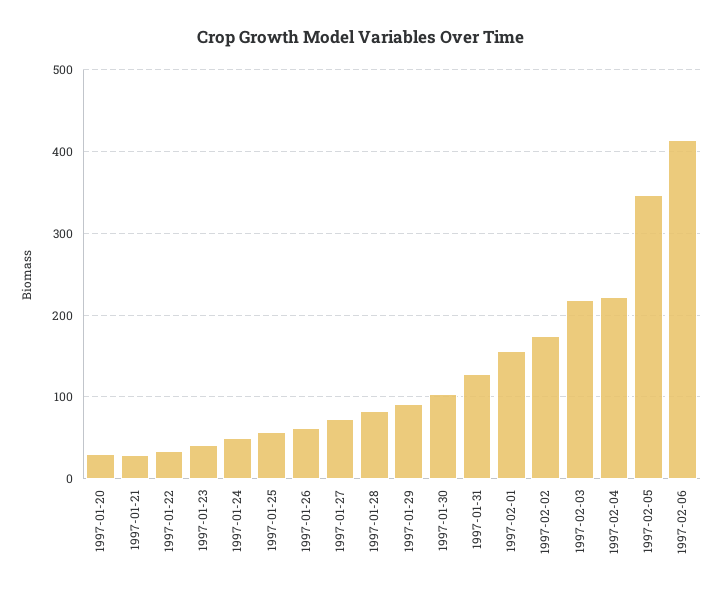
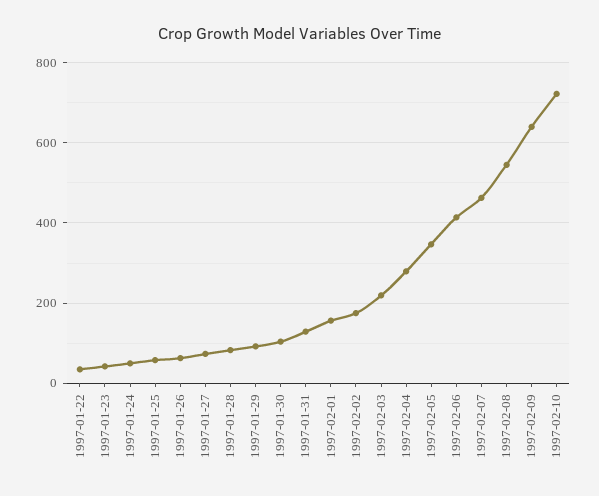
1997-01-20: 30 -> none
1997-01-21: 30 -> none
1997-02-04: 220 -> 280
1997-02-07: none -> 460
1997-02-08: none -> 540
1997-02-09: none -> 640
1997-02-10: none -> 720

